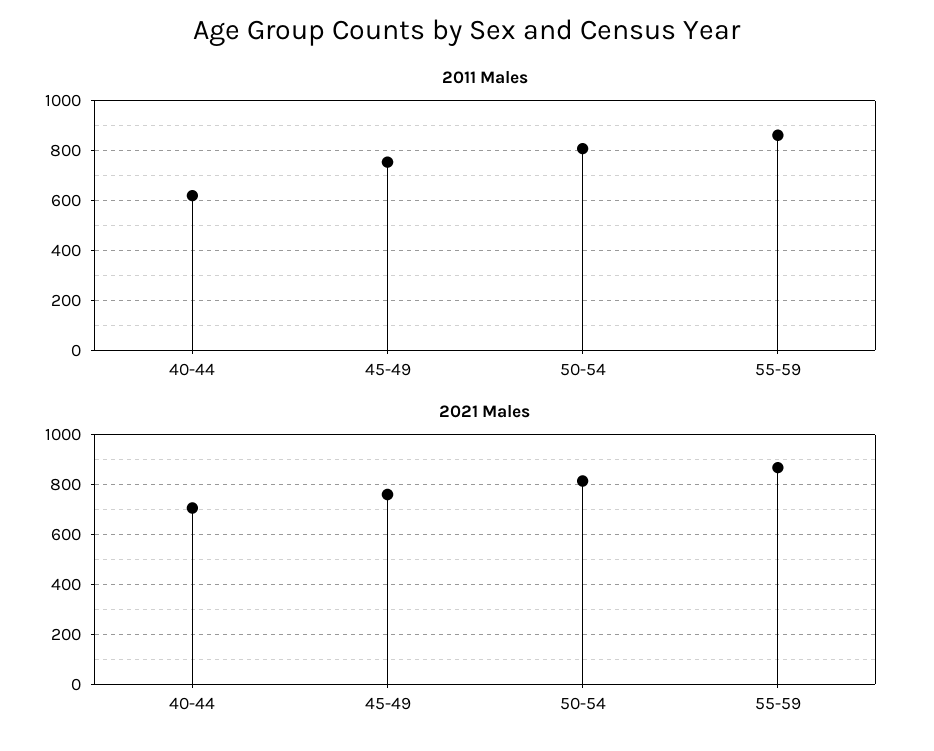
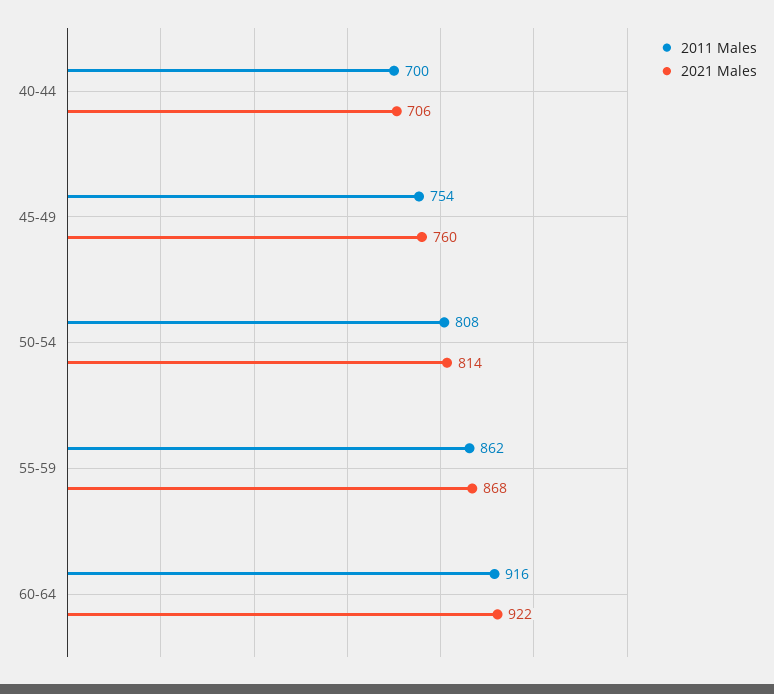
2011 Males, 40-44: 625 -> 700
2011 Males, 60-64: none -> 916
2021 Males, 60-64: none -> 922

